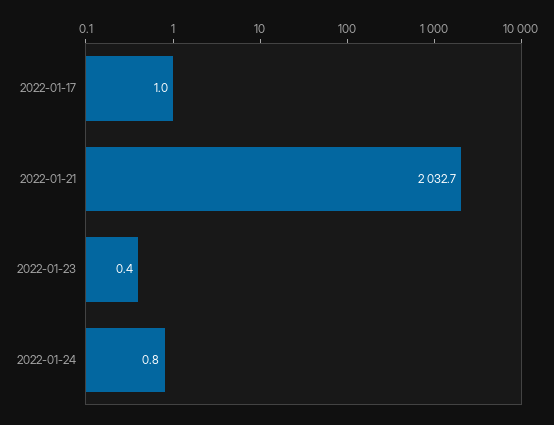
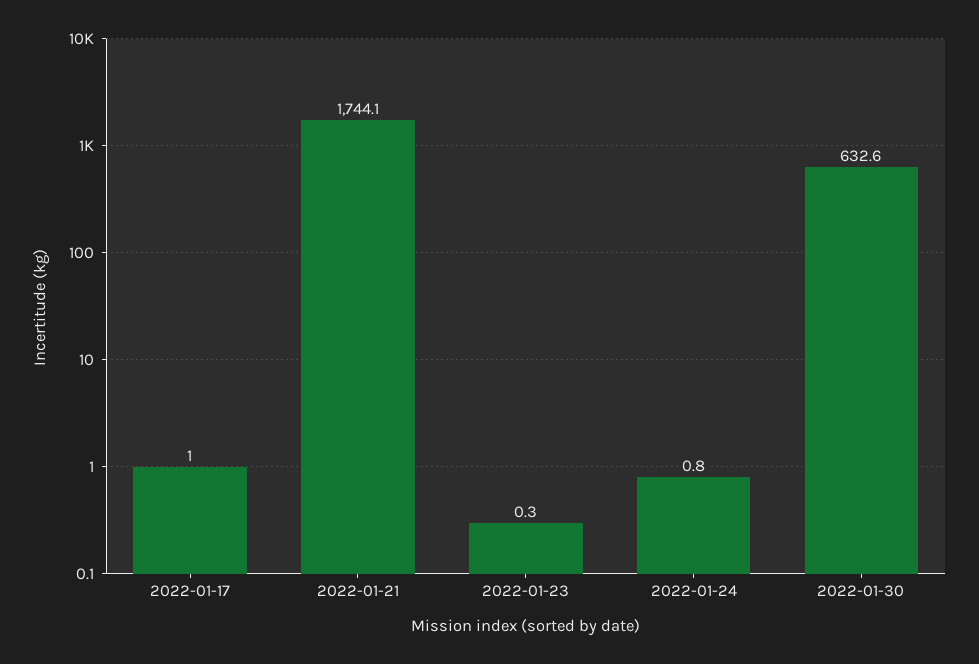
2022-01-21: 2032.7 -> 1744.1
2022-01-23: 0.4 -> 0.3
2022-01-30: none -> 632.6

